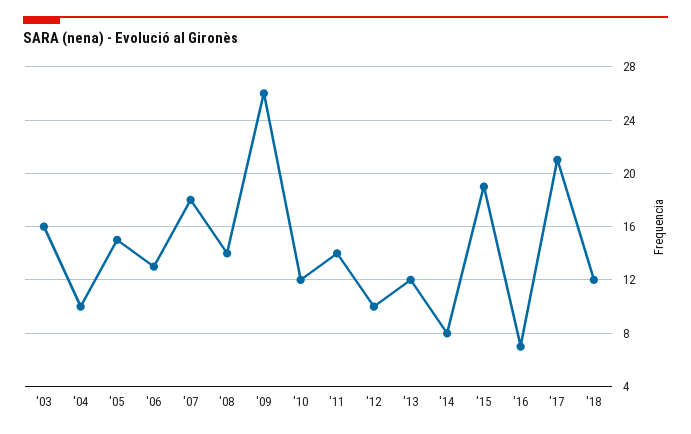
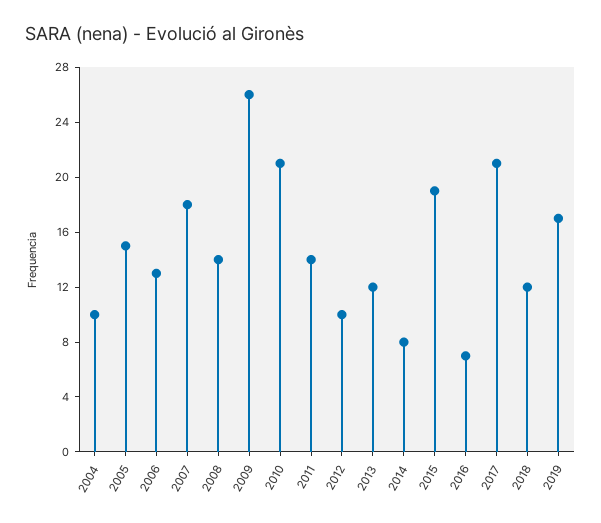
'03: 16 -> none
'10: 12 -> 21
2019: none -> 17

